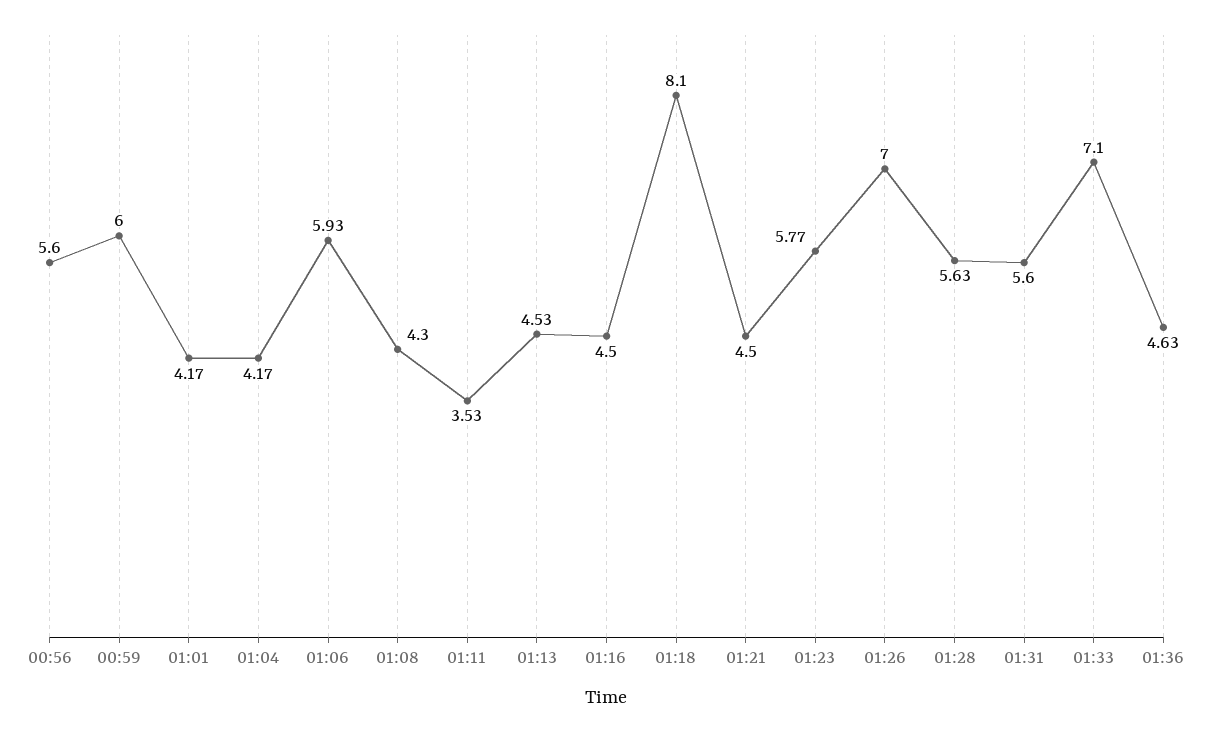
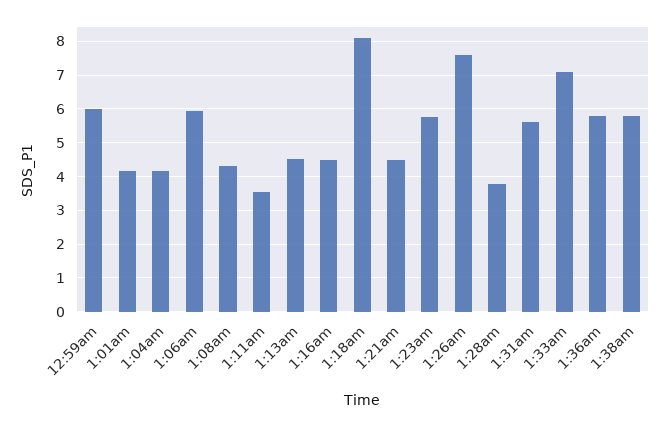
00:56: 5.6 -> none
01:26: 7 -> 7.6
01:28: 5.63 -> 3.8
01:36: 4.63 -> 5.8
1:38am: none -> 5.8

